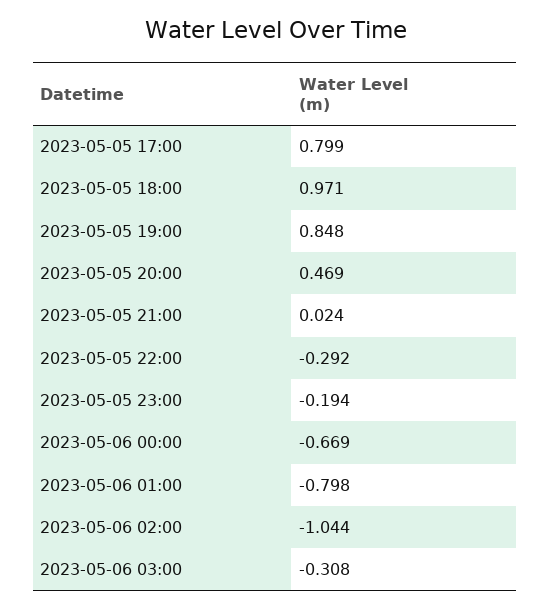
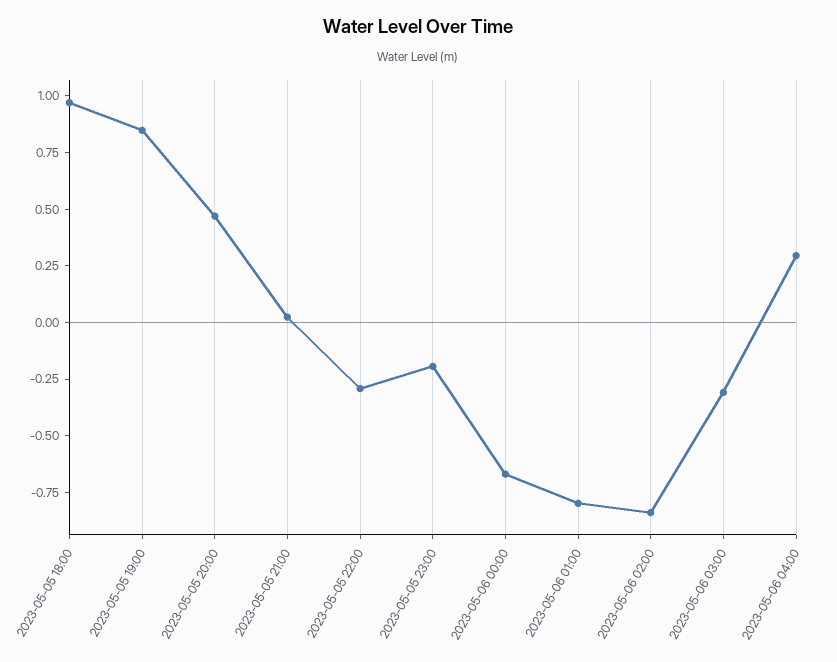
2023-05-05 17:00: 0.799 -> none
2023-05-06 02:00: -1.044 -> -0.85
2023-05-06 04:00: none -> 0.3

